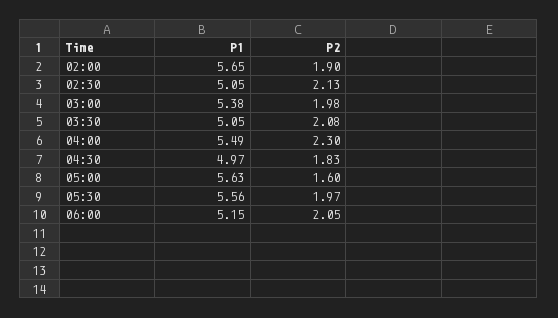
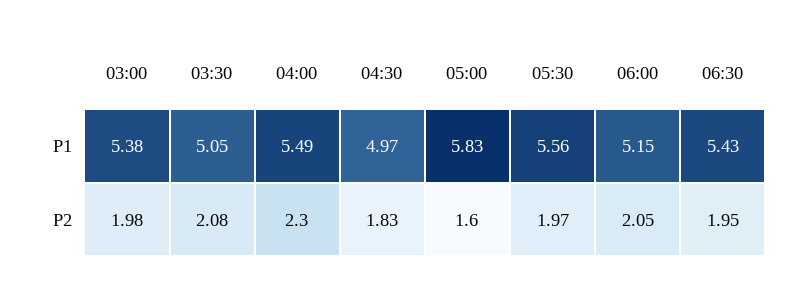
P1, 02:00: 5.65 -> none
P2, 02:00: 1.9 -> none
P1, 02:30: 5.05 -> none
P2, 02:30: 2.13 -> none
P1, 05:00: 5.63 -> 5.83
P1, 06:30: none -> 5.43
P2, 06:30: none -> 1.95

